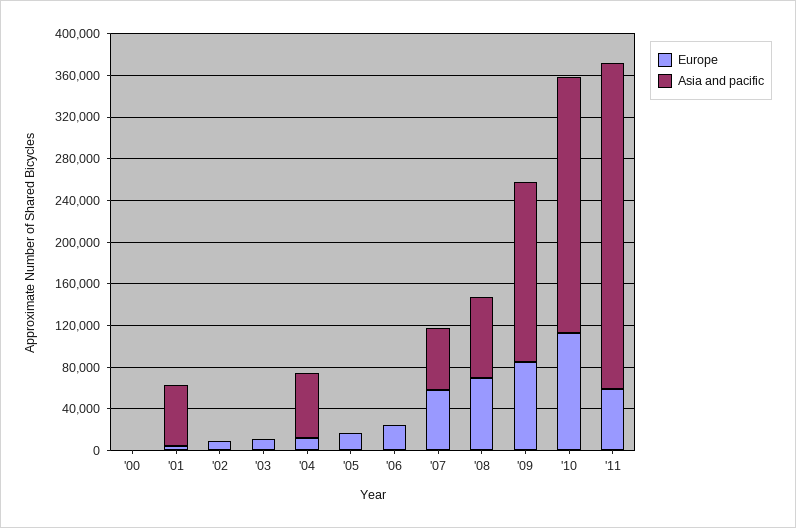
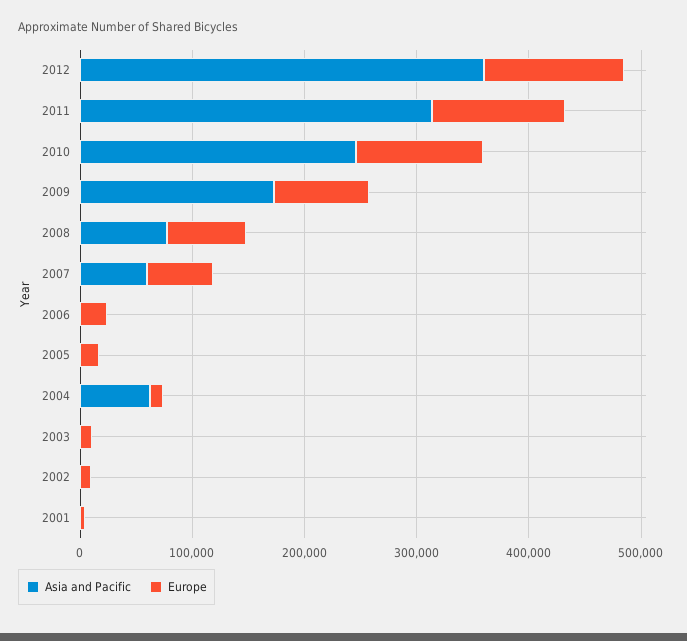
Europe, '00: 0 -> none
Asia and pacific, '00: 0 -> none
Asia and pacific, '01: 60000 -> 0
Europe, '11: 60000 -> 120000
Asia and pacific, 2012: none -> 360000
Europe, 2012: none -> 120000

